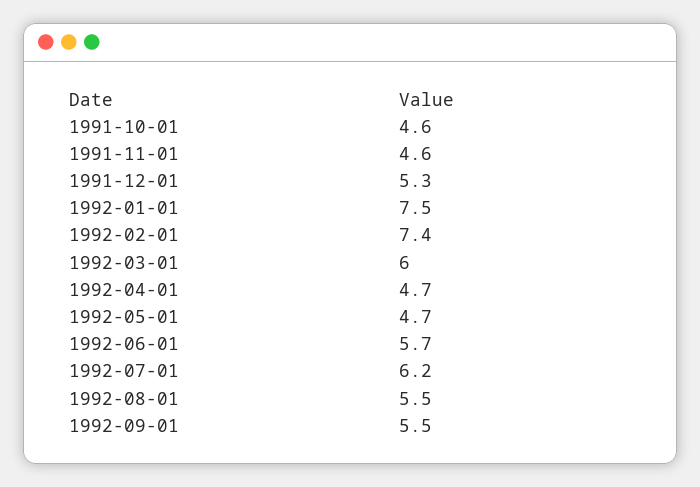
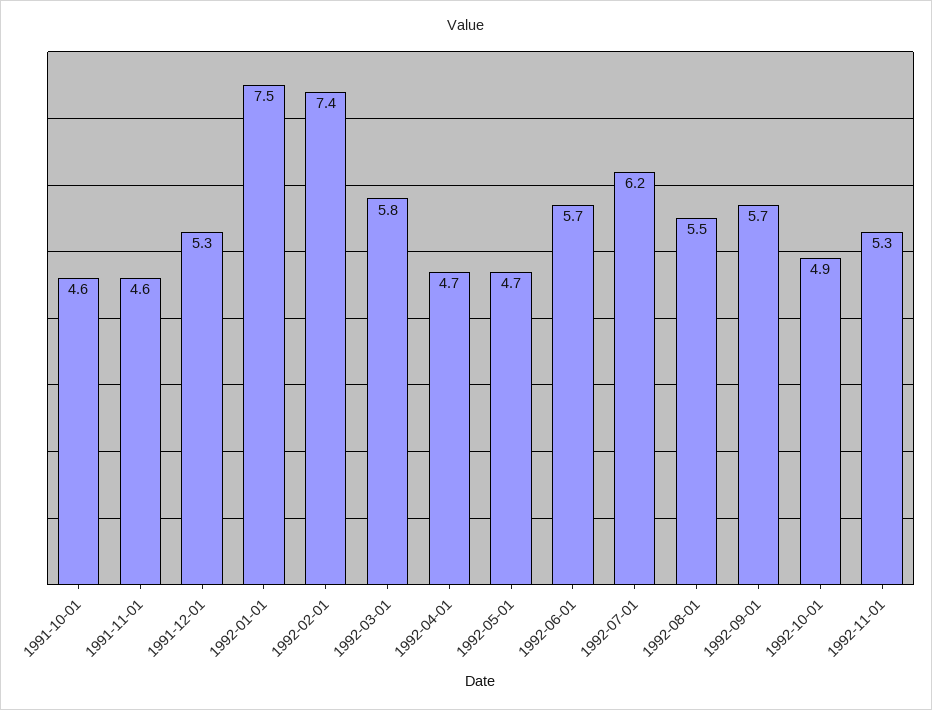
1992-03-01: 6 -> 5.8
1992-09-01: 5.5 -> 5.7
1992-10-01: none -> 4.9
1992-11-01: none -> 5.3

